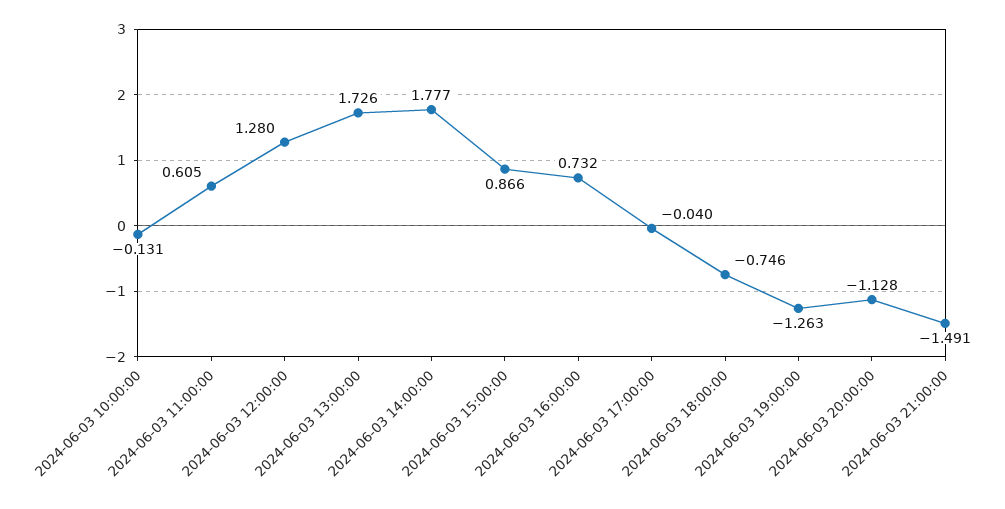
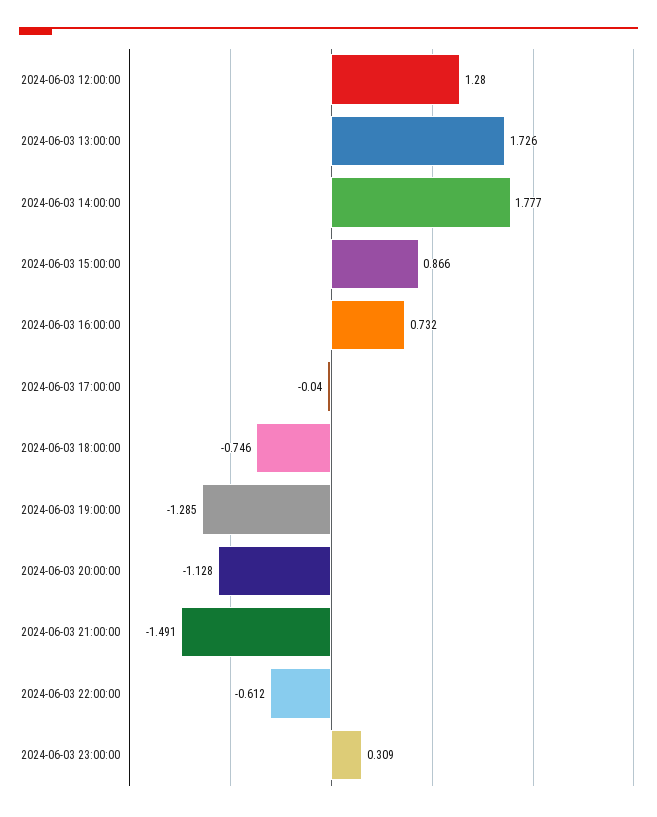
2024-06-03 10:00:00: -0.131 -> none
2024-06-03 11:00:00: 0.605 -> none
2024-06-03 19:00:00: -1.263 -> -1.285
2024-06-03 22:00:00: none -> -0.612
2024-06-03 23:00:00: none -> 0.309

